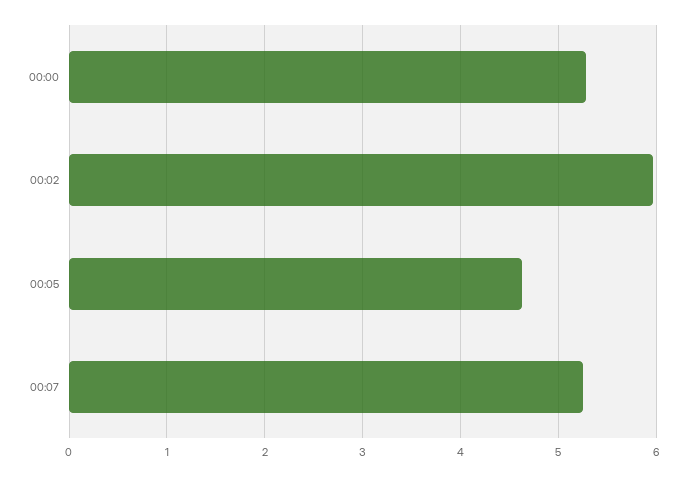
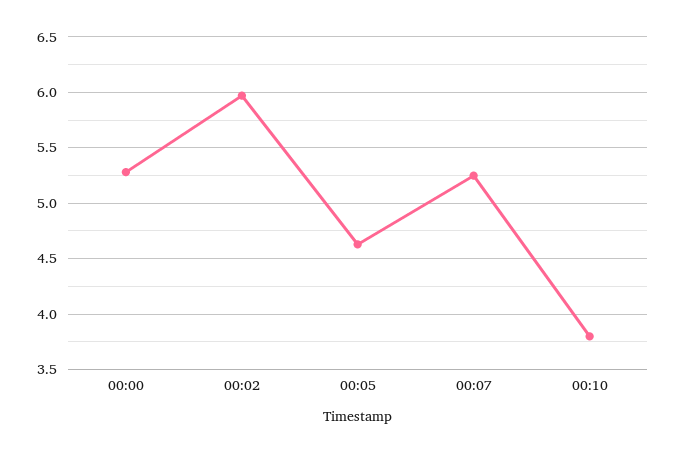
00:10: none -> 3.8

